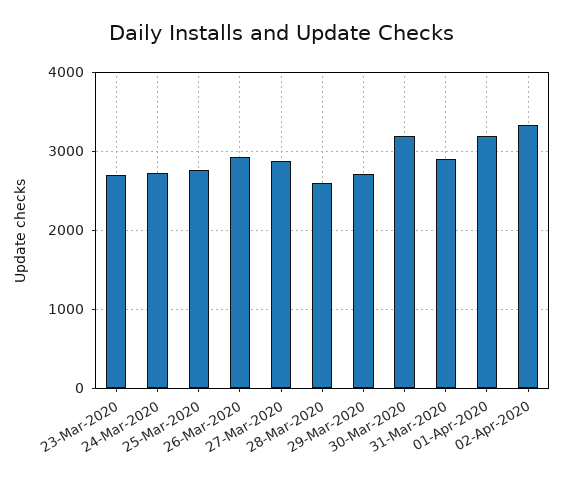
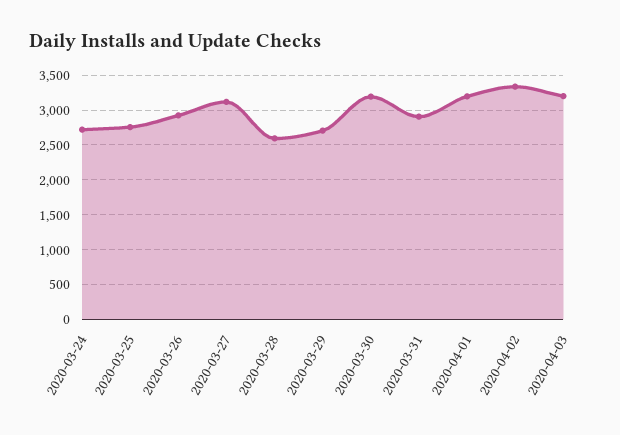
23-Mar-2020: 2700 -> none
27-Mar-2020: 2900 -> 3100
2020-04-03: none -> 3200

